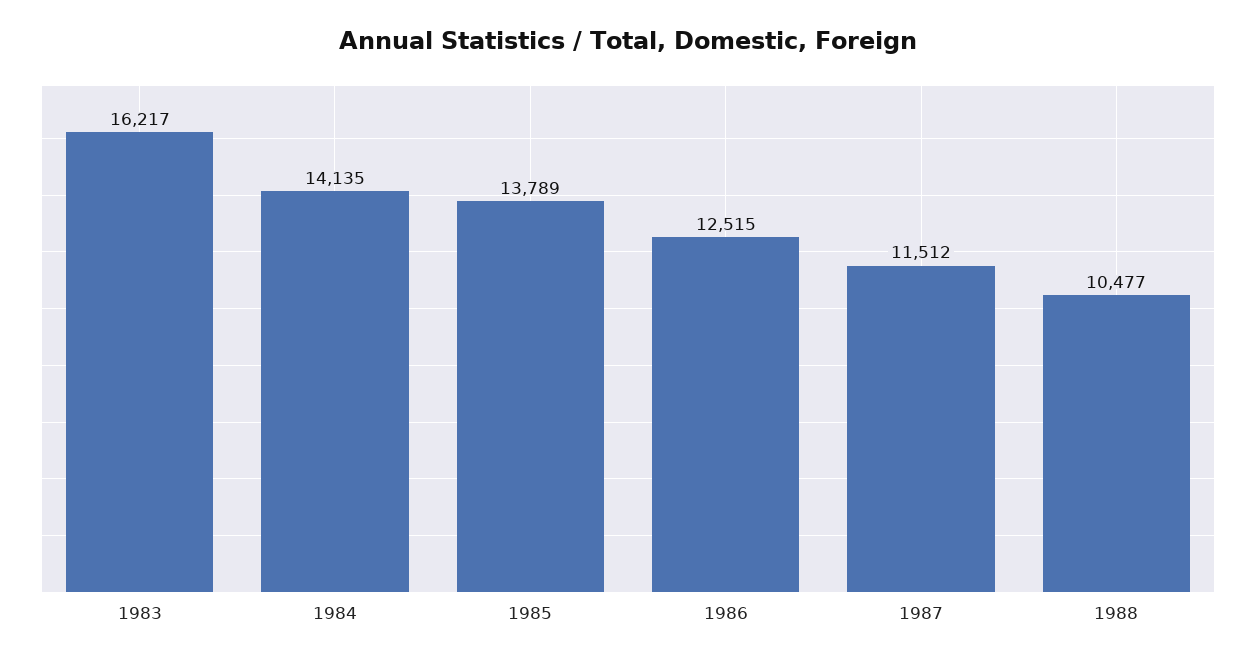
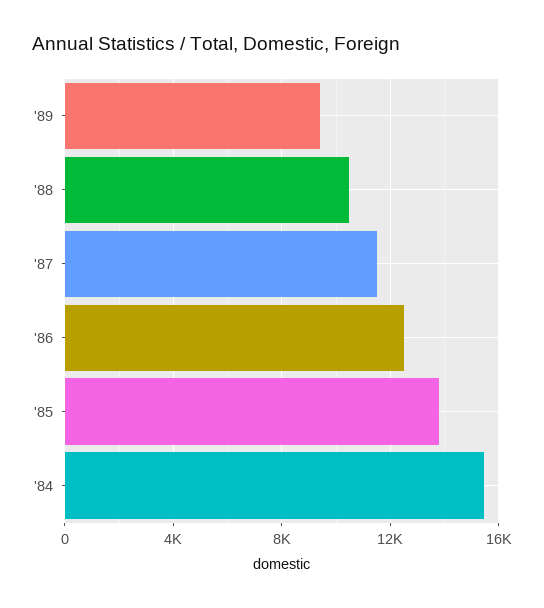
1983: 16217 -> none
1984: 14135 -> 15500
'89: none -> 9500

